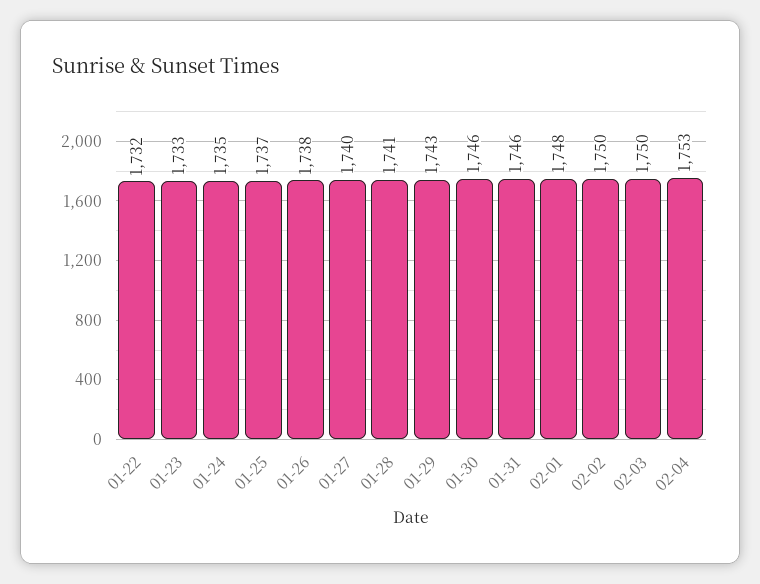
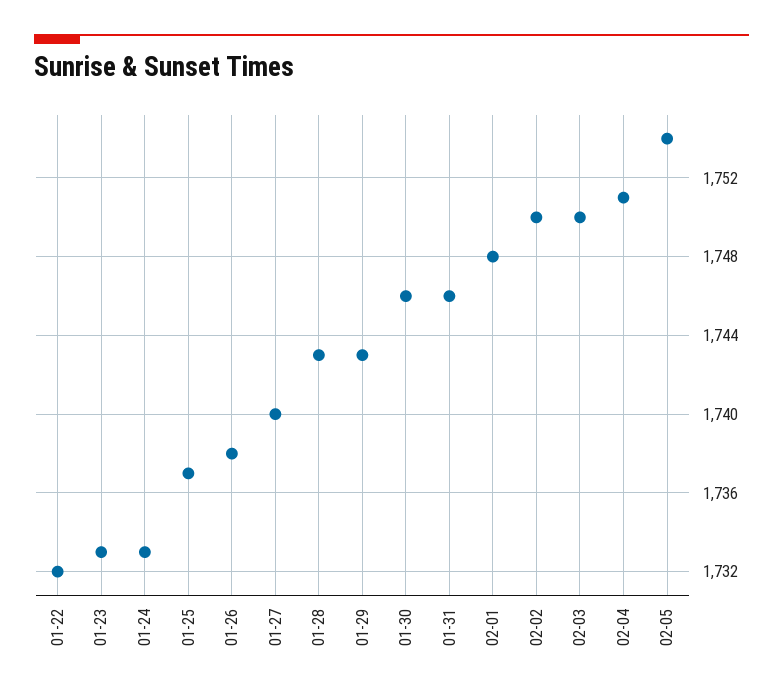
01-24: 1735 -> 1733
01-28: 1741 -> 1743
02-04: 1753 -> 1751
02-05: none -> 1754

